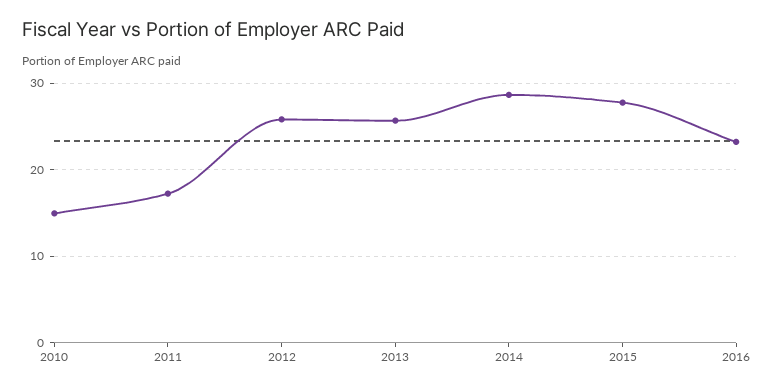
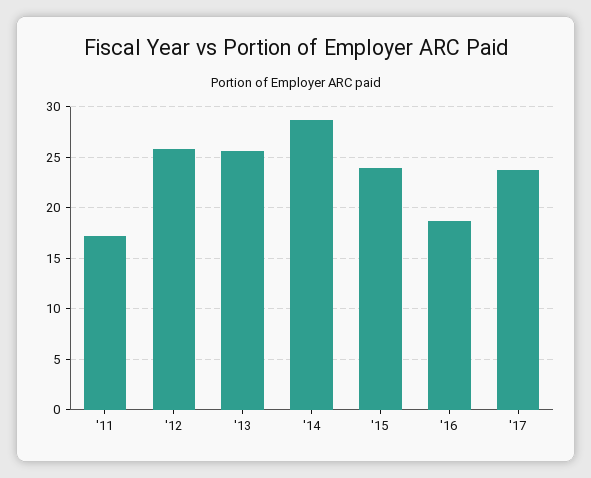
2010: 15 -> none
2015: 28 -> 24
2016: 23 -> 19
'17: none -> 24

